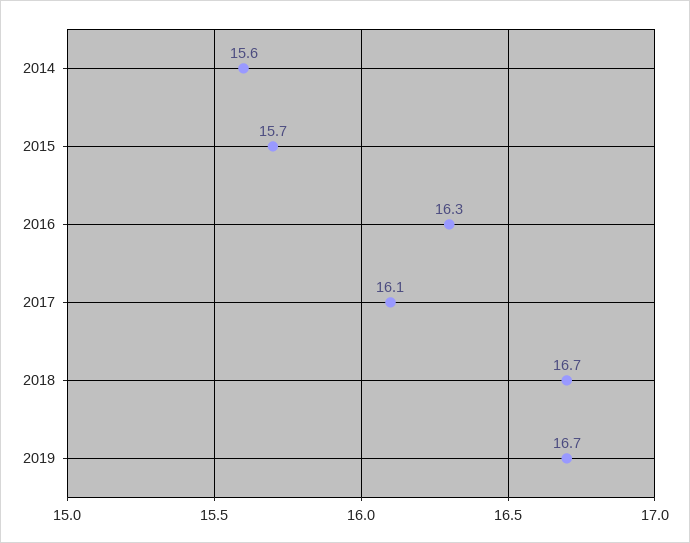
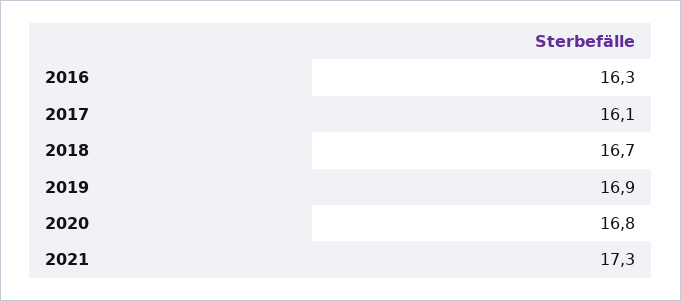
2014: 15.6 -> none
2015: 15.7 -> none
2019: 16.7 -> 16.9
2020: none -> 16.8
2021: none -> 17.3

